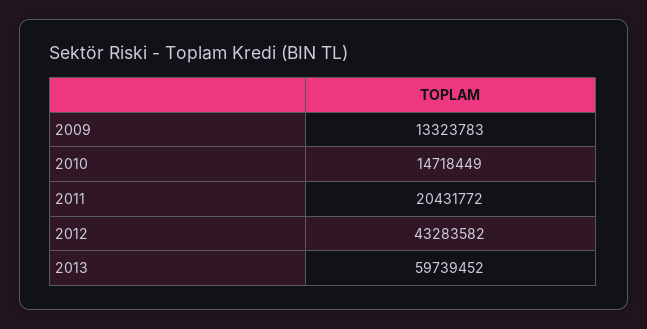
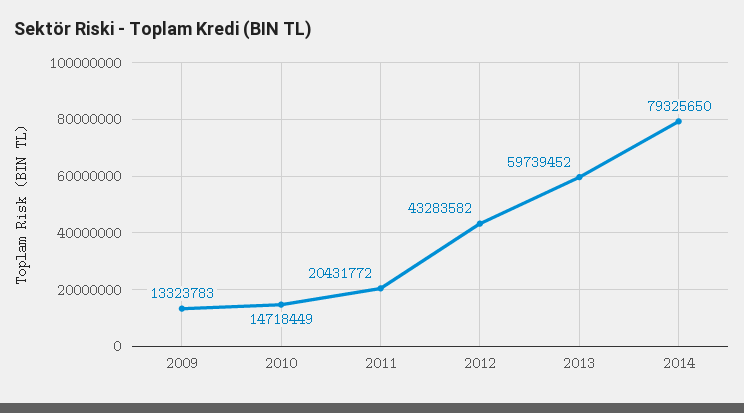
2014: none -> 79325650

